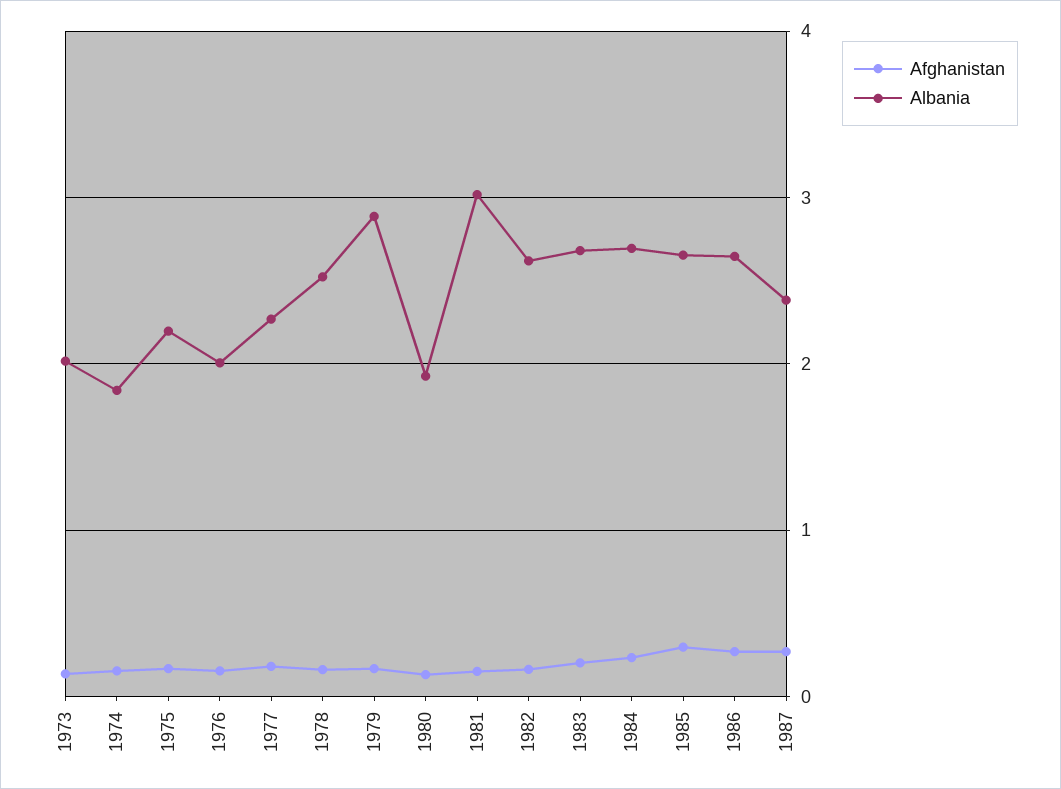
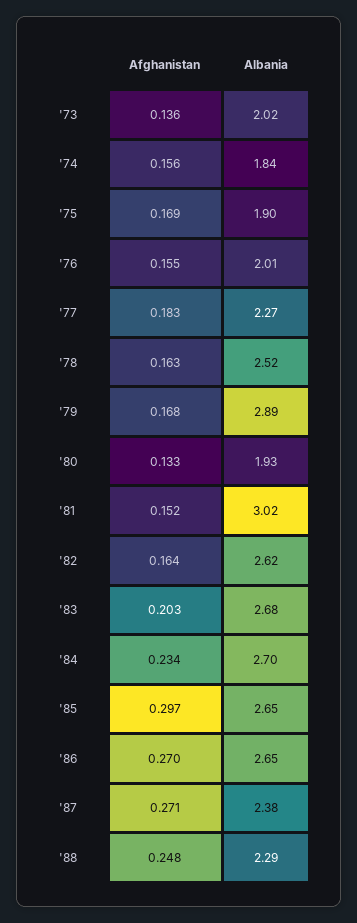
Albania, 1975: 2.2 -> 1.9
Afghanistan, '88: none -> 0.248
Albania, '88: none -> 2.29

